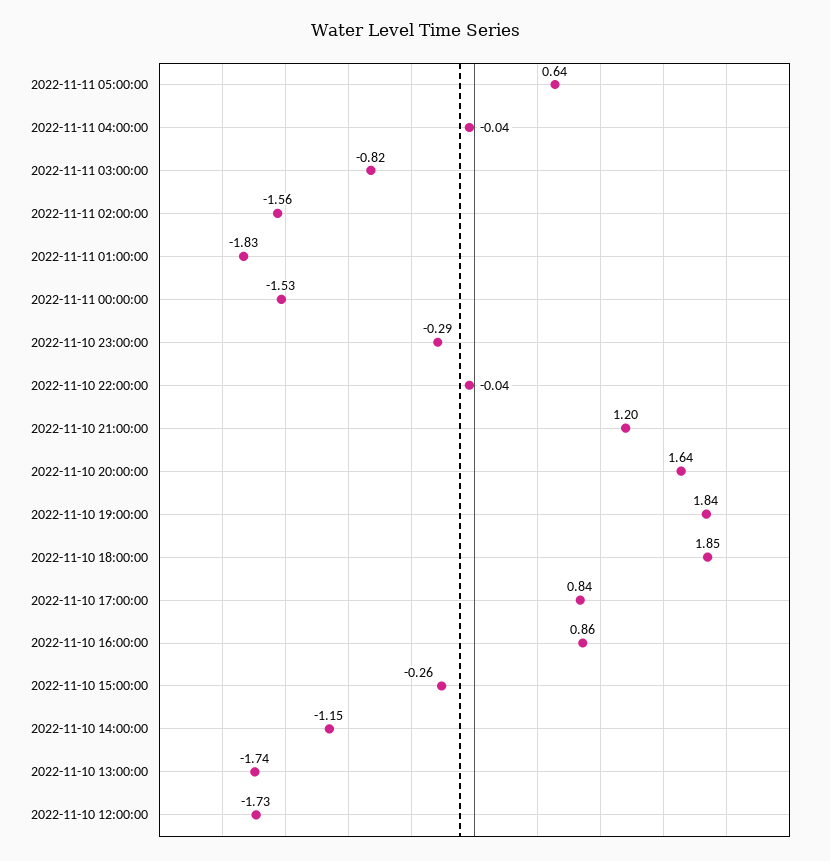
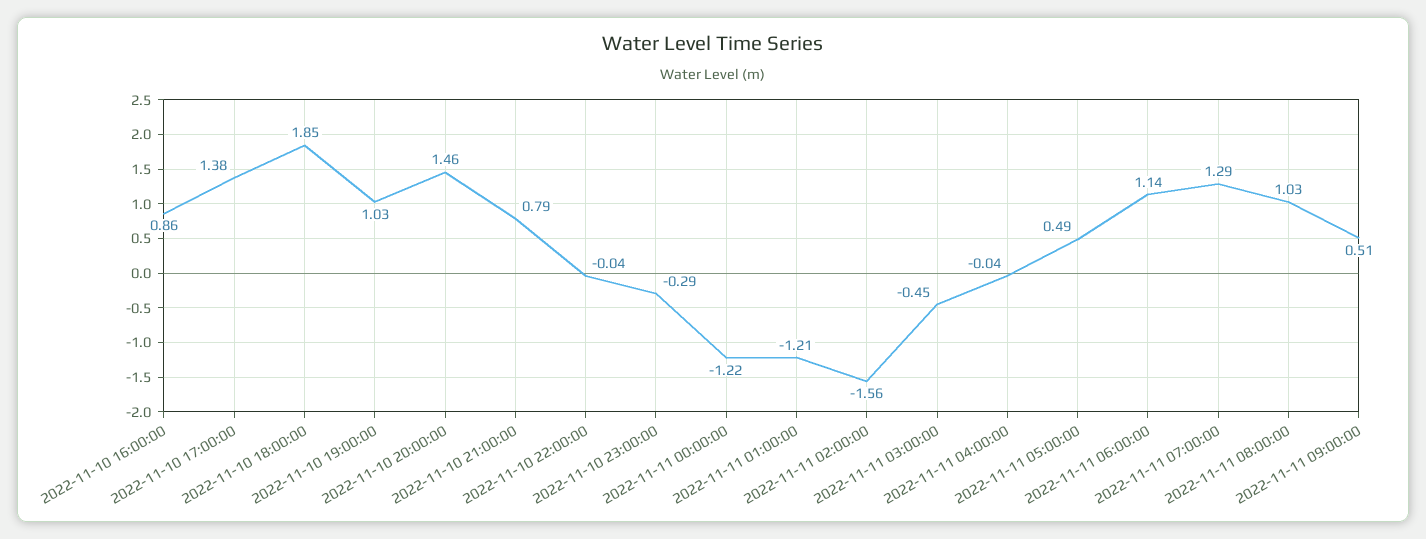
2022-11-11 05:00:00: 0.64 -> 0.49
2022-11-11 03:00:00: -0.82 -> -0.45
2022-11-11 01:00:00: -1.83 -> -1.21
2022-11-11 00:00:00: -1.53 -> -1.22
2022-11-10 21:00:00: 1.2 -> 0.79
2022-11-10 20:00:00: 1.64 -> 1.46
2022-11-10 19:00:00: 1.84 -> 1.03
2022-11-10 17:00:00: 0.84 -> 1.38
2022-11-10 15:00:00: -0.26 -> none
2022-11-10 14:00:00: -1.15 -> none
2022-11-10 13:00:00: -1.74 -> none
2022-11-10 12:00:00: -1.73 -> none
2022-11-11 06:00:00: none -> 1.14
2022-11-11 07:00:00: none -> 1.29
2022-11-11 08:00:00: none -> 1.03
2022-11-11 09:00:00: none -> 0.51

